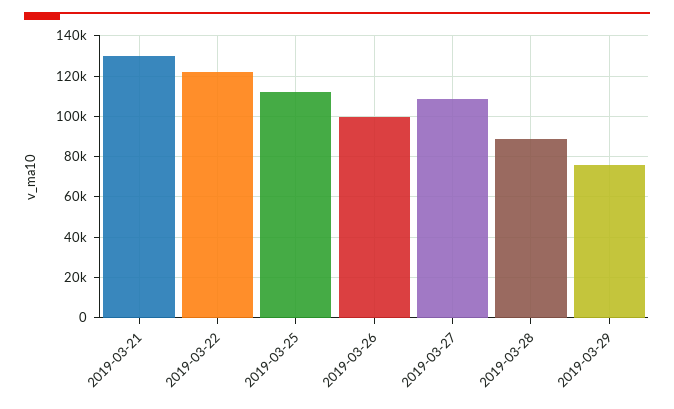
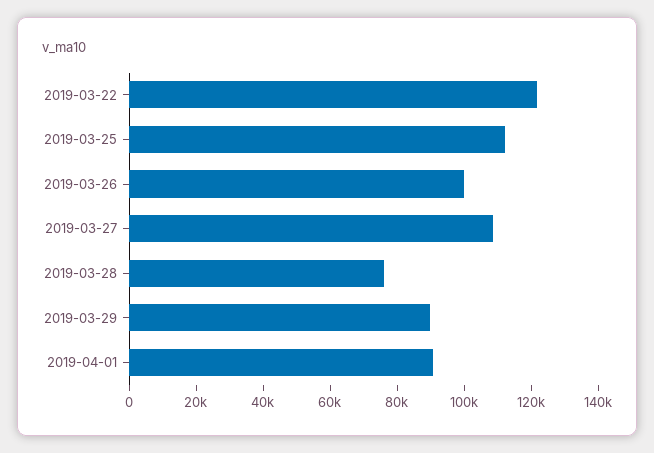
2019-03-21: 130000 -> none
2019-03-28: 90000 -> 75000
2019-03-29: 75000 -> 90000
2019-04-01: none -> 90000

